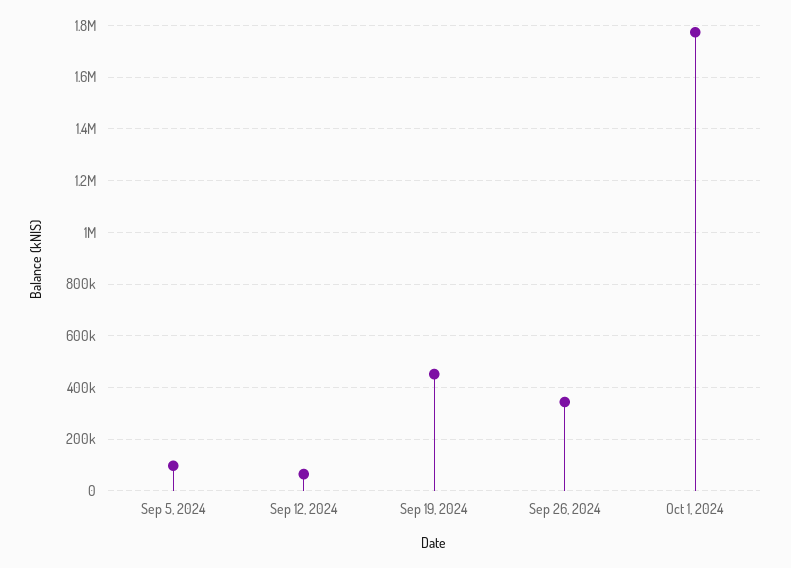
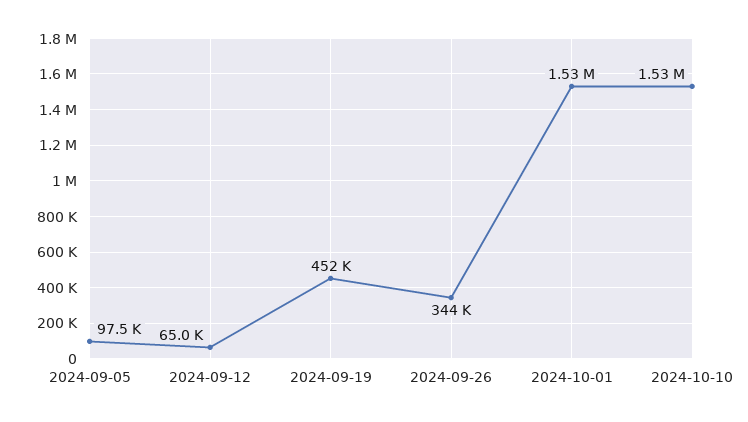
Oct 1, 2024: 1775000 -> 1530000
2024-10-10: none -> 1530000

